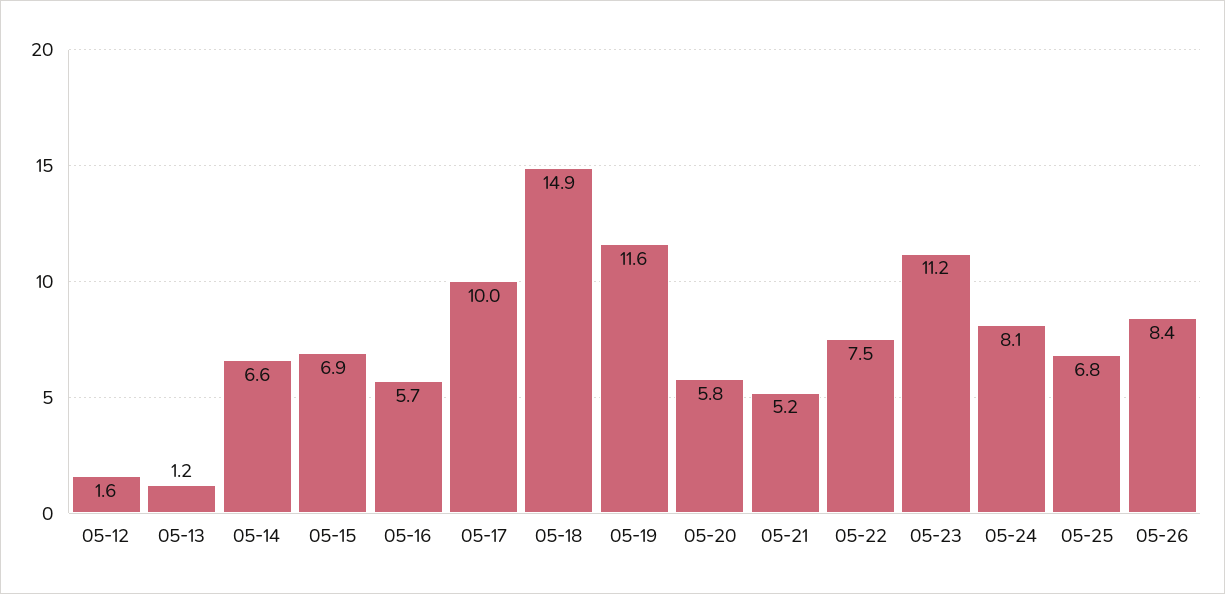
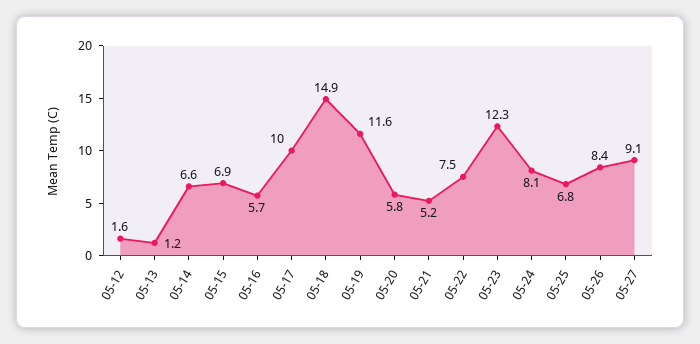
05-23: 11.2 -> 12.3
05-27: none -> 9.1

